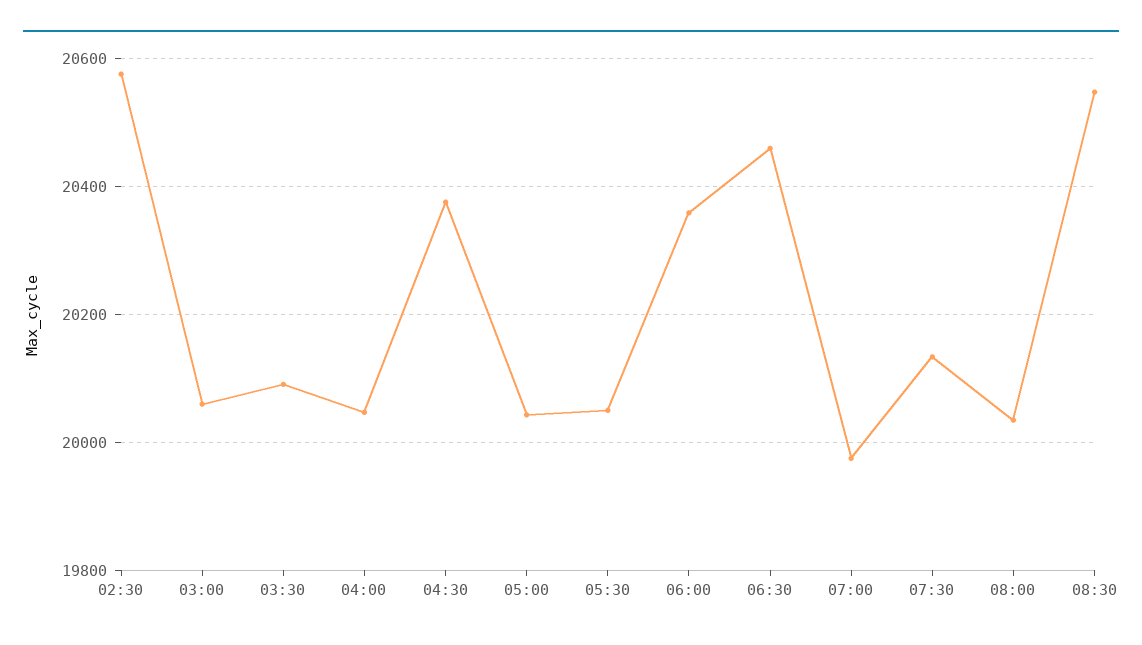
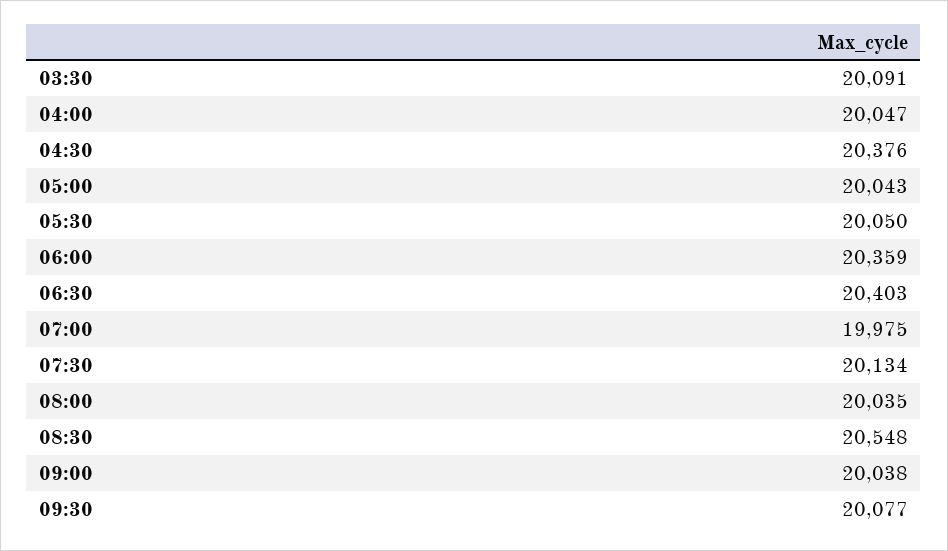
02:30: 20580 -> none
03:00: 20060 -> none
06:30: 20460 -> 20403
09:00: none -> 20038
09:30: none -> 20077

